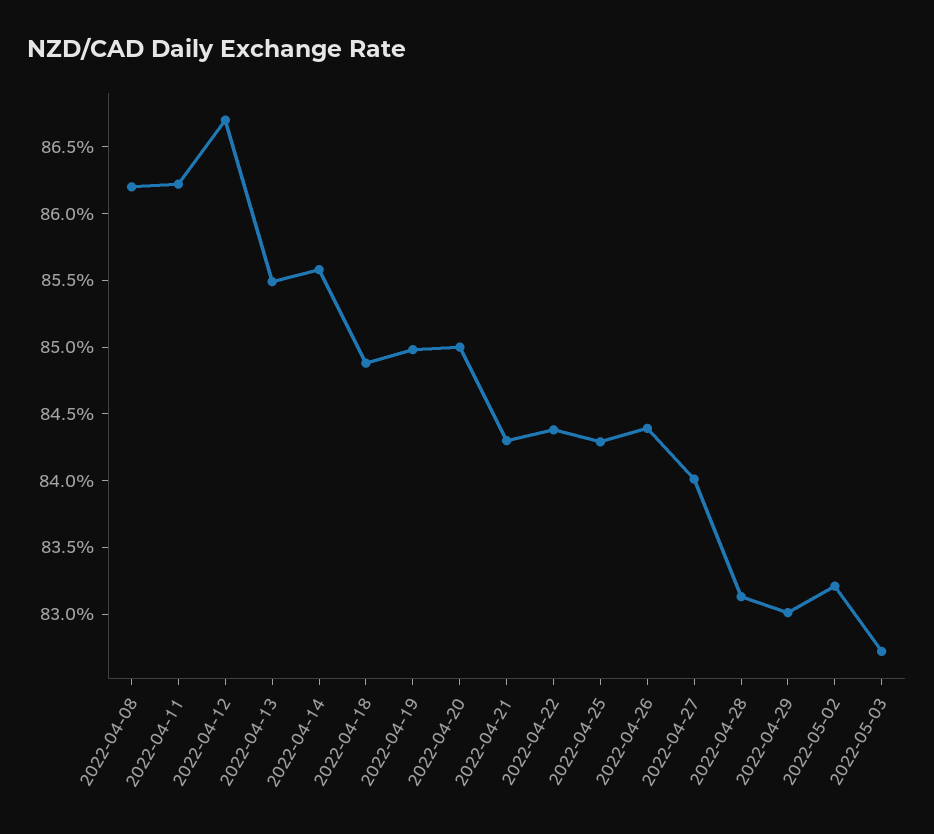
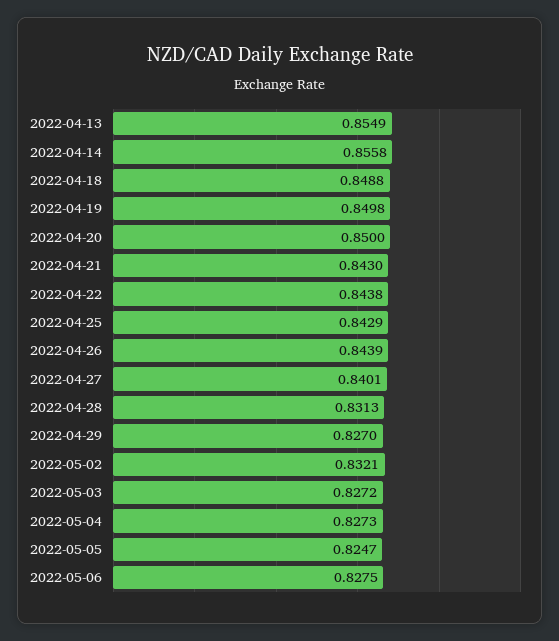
2022-04-08: 0.862 -> none
2022-04-11: 0.862 -> none
2022-04-12: 0.867 -> none
2022-04-29: 0.83 -> 0.827
2022-05-04: none -> 0.8273
2022-05-05: none -> 0.8247
2022-05-06: none -> 0.8275

